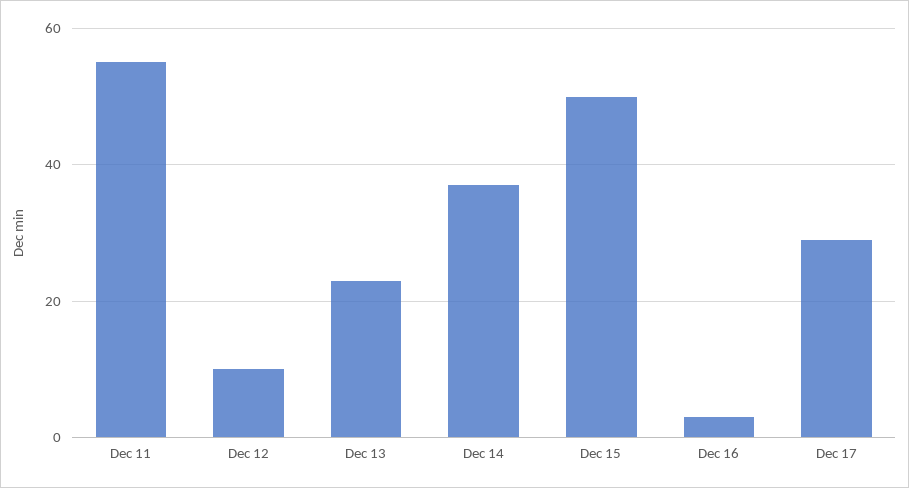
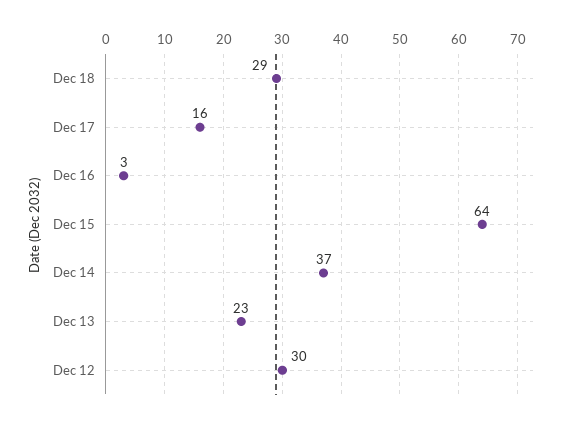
Dec 11: 55 -> none
Dec 12: 10 -> 30
Dec 15: 50 -> 64
Dec 17: 30 -> 16
Dec 18: none -> 29

